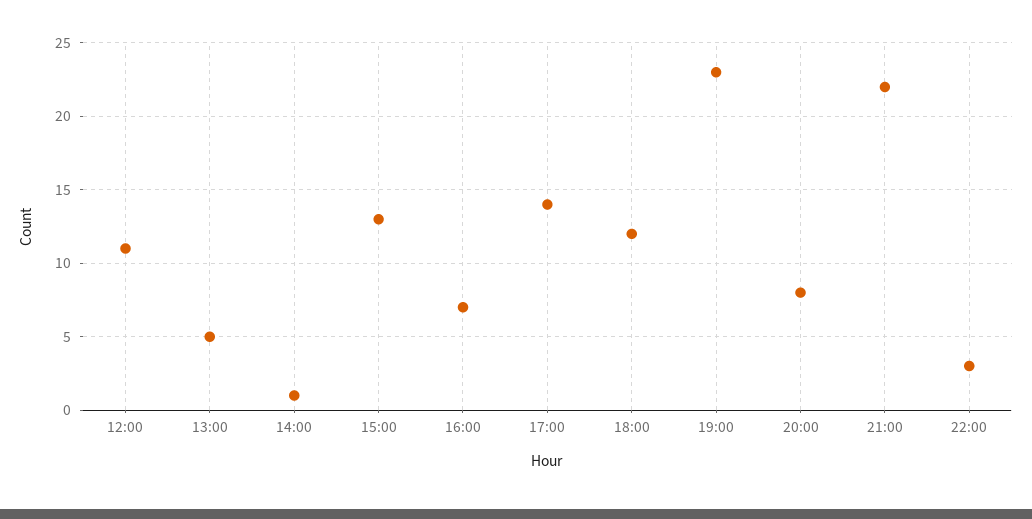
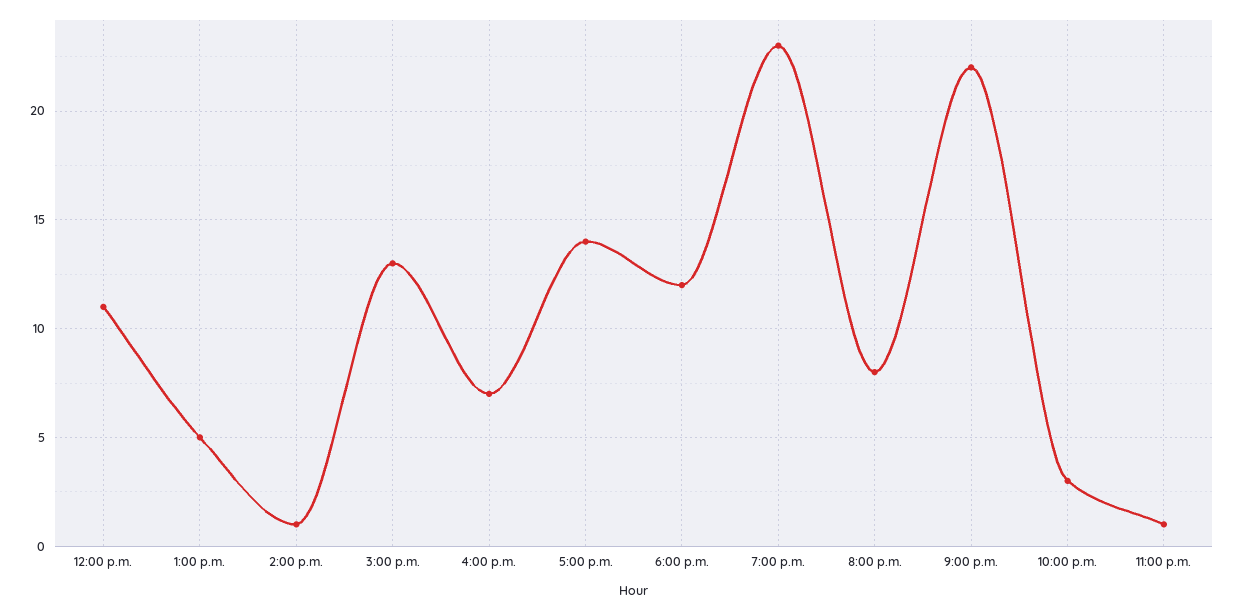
11:00 p.m.: none -> 1

